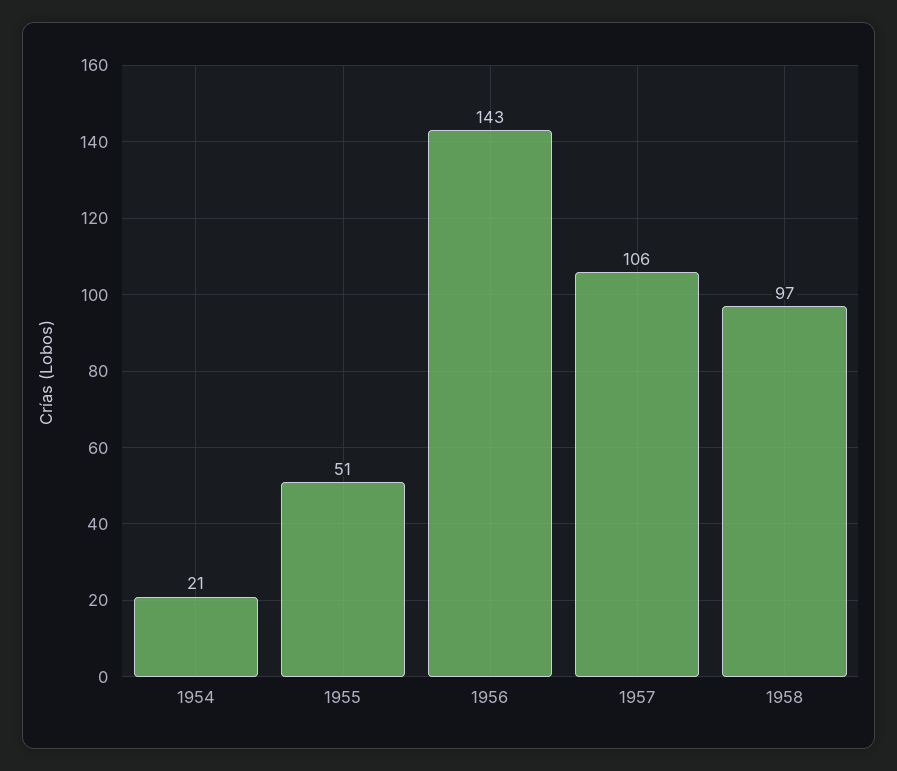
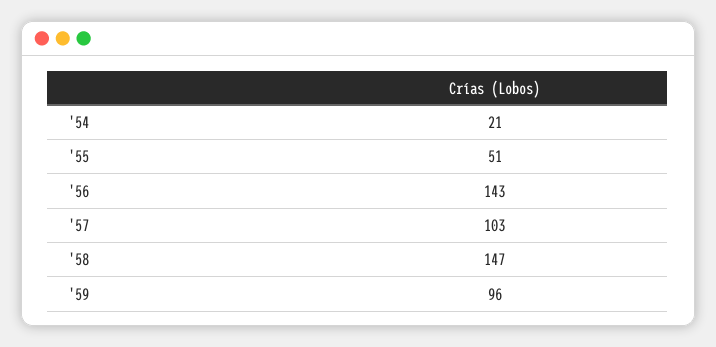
1957: 106 -> 103
1958: 97 -> 147
'59: none -> 96

